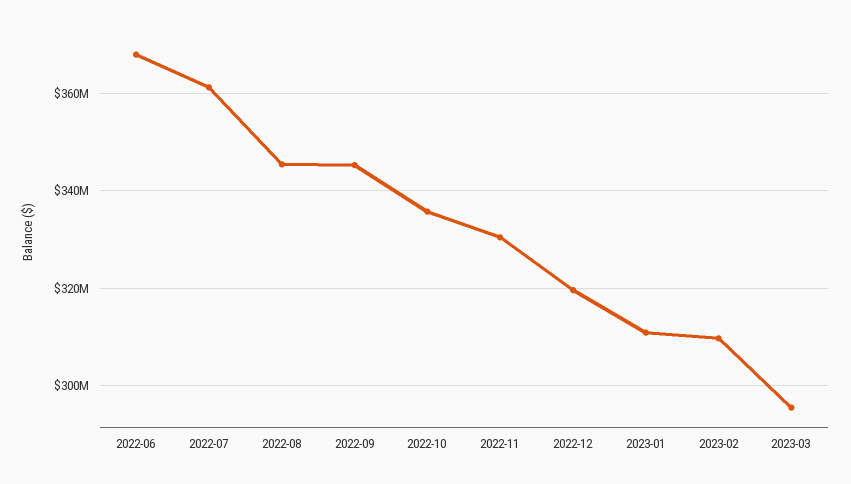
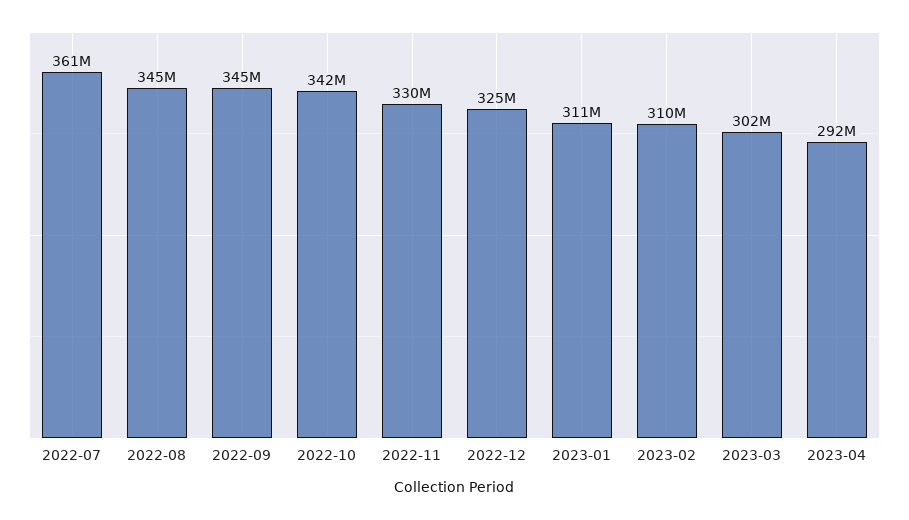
2022-06: 368000000 -> none
2022-10: 336000000 -> 342000000
2022-12: 320000000 -> 325000000
2023-03: 296000000 -> 302000000
2023-04: none -> 292000000

